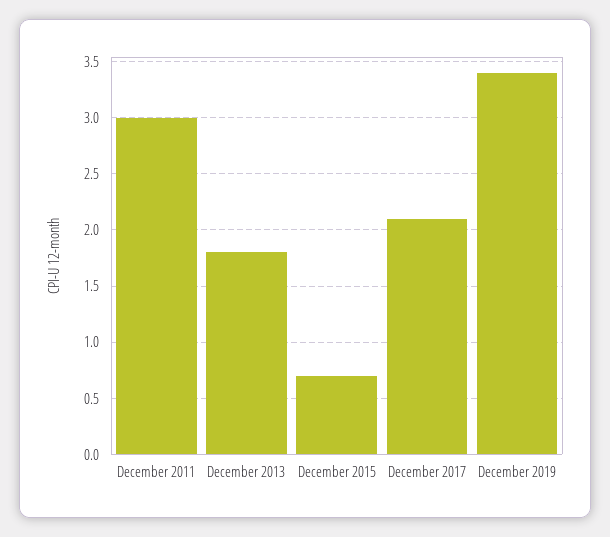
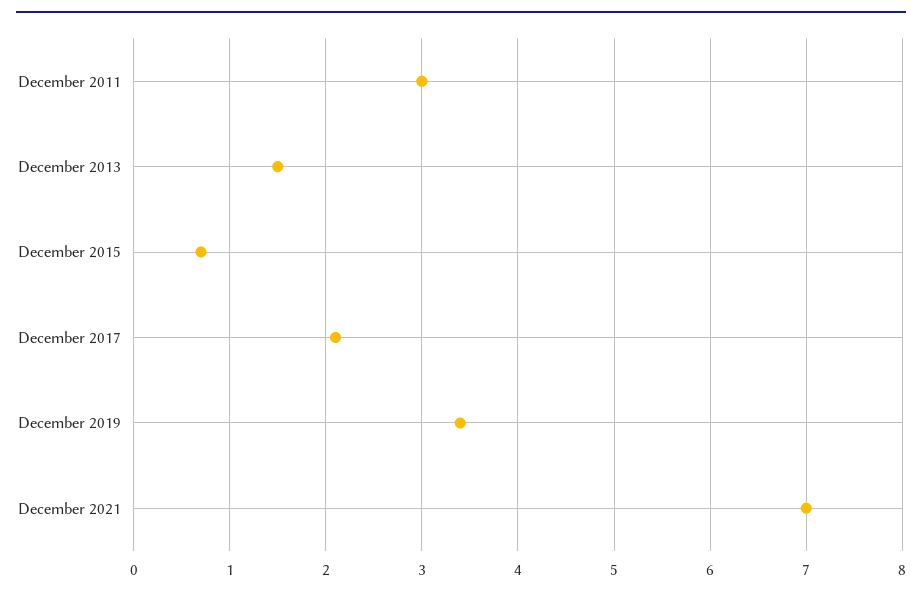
December 2013: 1.8 -> 1.5
December 2021: none -> 7

